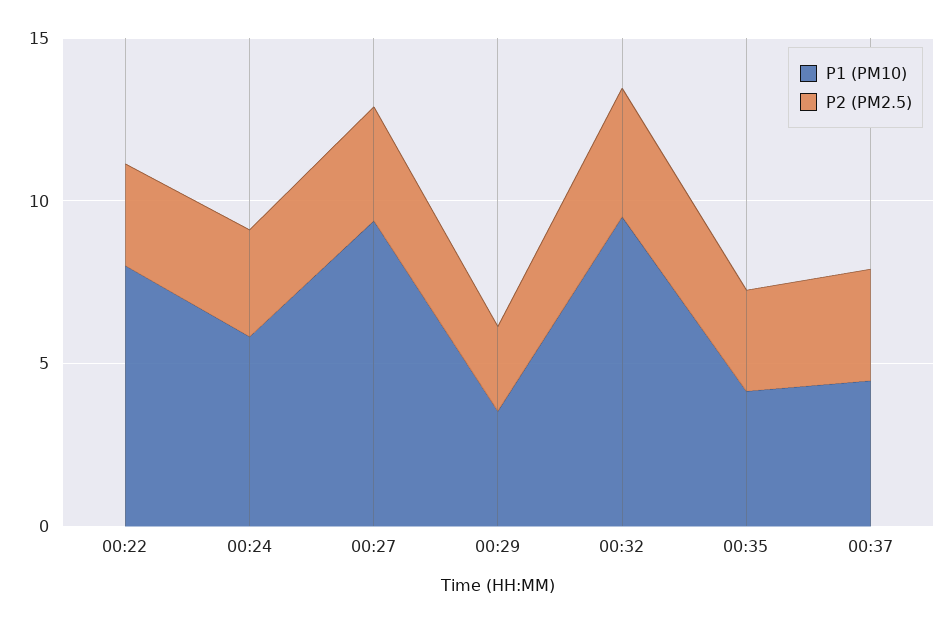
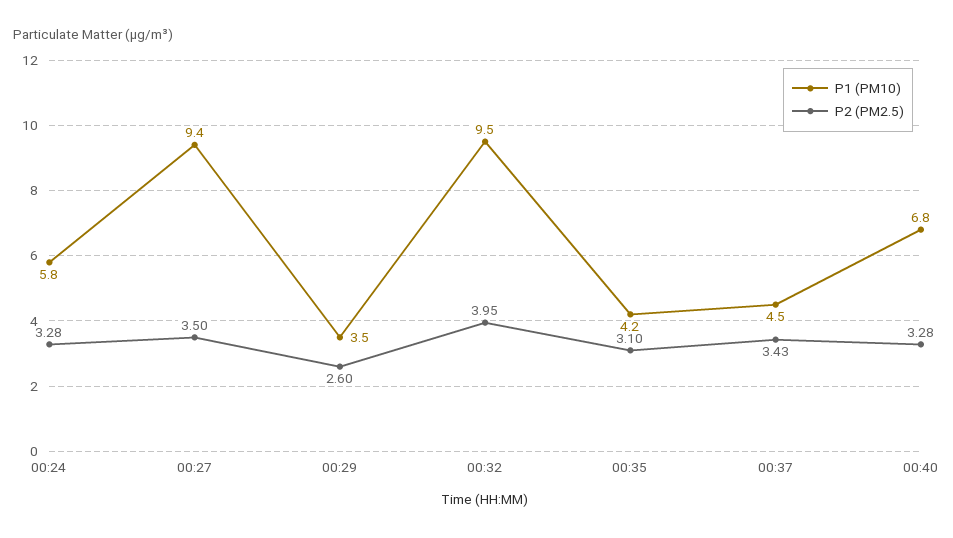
P1 (PM10), 00:22: 8 -> none
P2 (PM2.5), 00:22: 3 -> none
P1 (PM10), 00:40: none -> 6.8
P2 (PM2.5), 00:40: none -> 3.28

